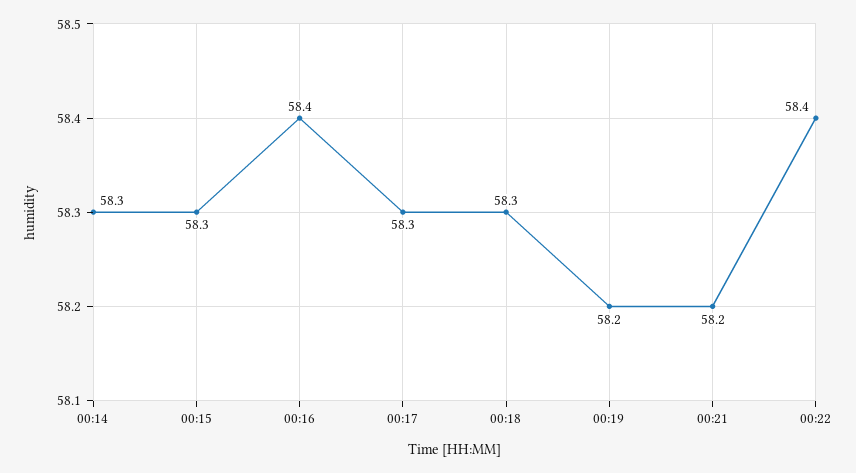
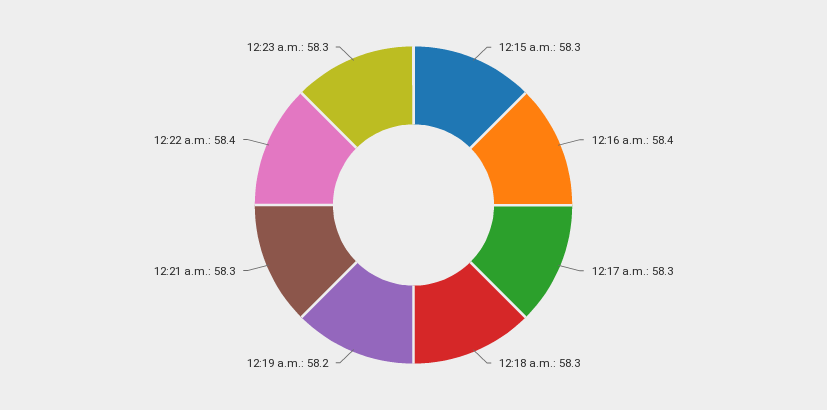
00:14: 58.3 -> none
00:21: 58.2 -> 58.3
12:23 a.m.: none -> 58.3

